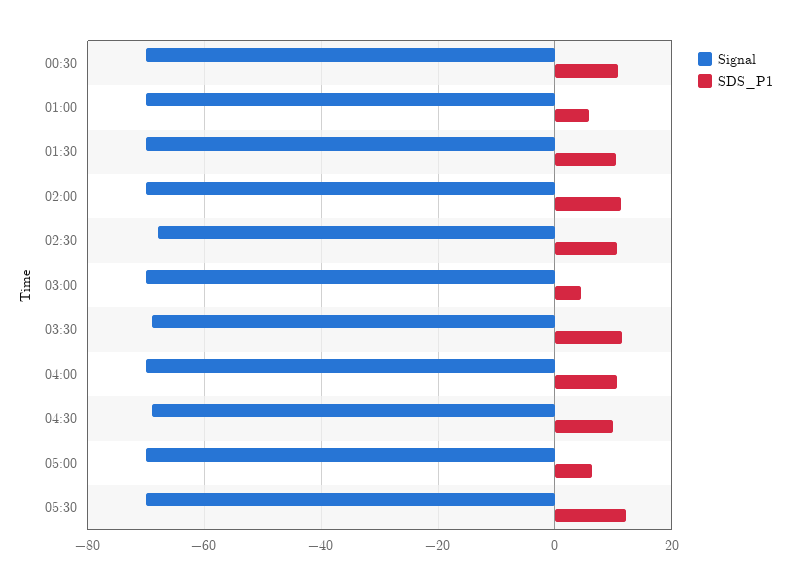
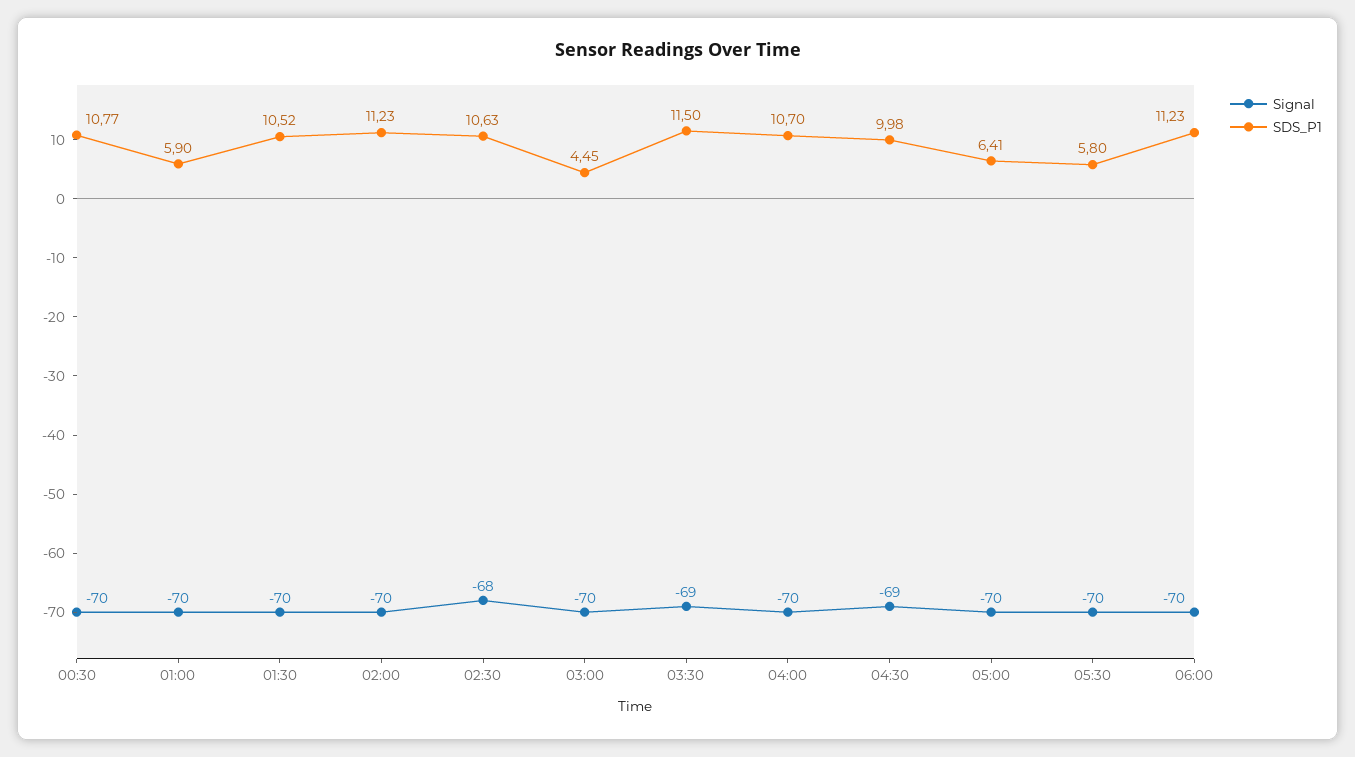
SDS_P1, 05:30: 12 -> 5.8
Signal, 06:00: none -> -70
SDS_P1, 06:00: none -> 11.23

